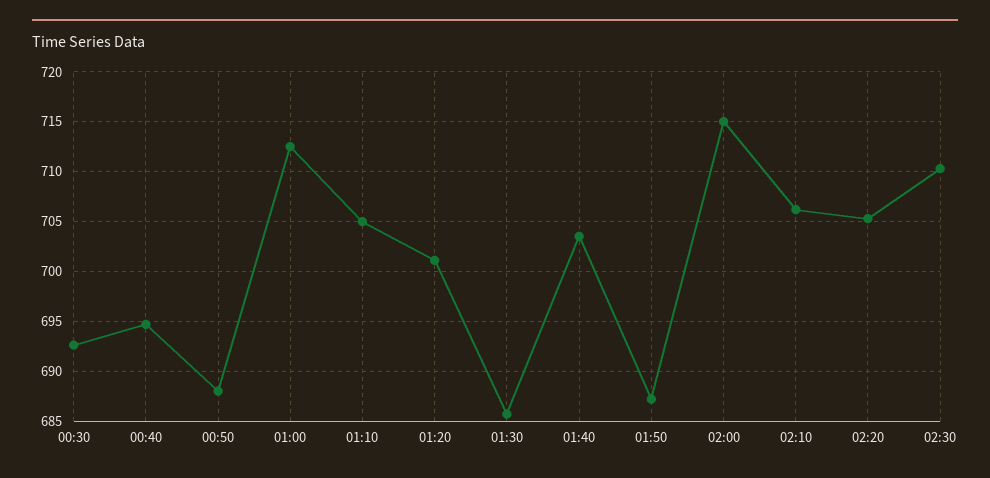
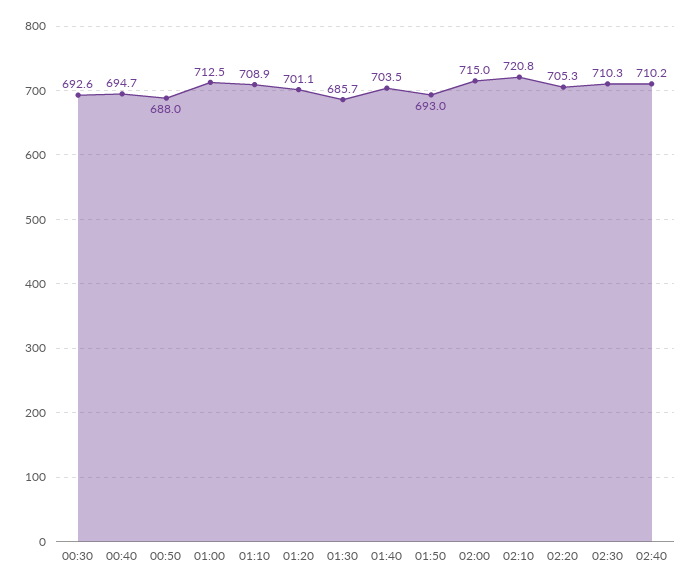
01:10: 705 -> 708.9
01:50: 687 -> 693
02:10: 706 -> 720.8
02:40: none -> 710.2

